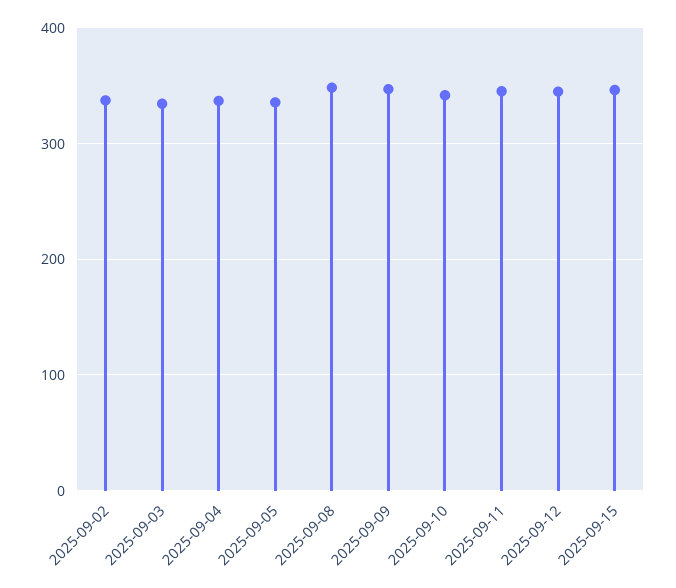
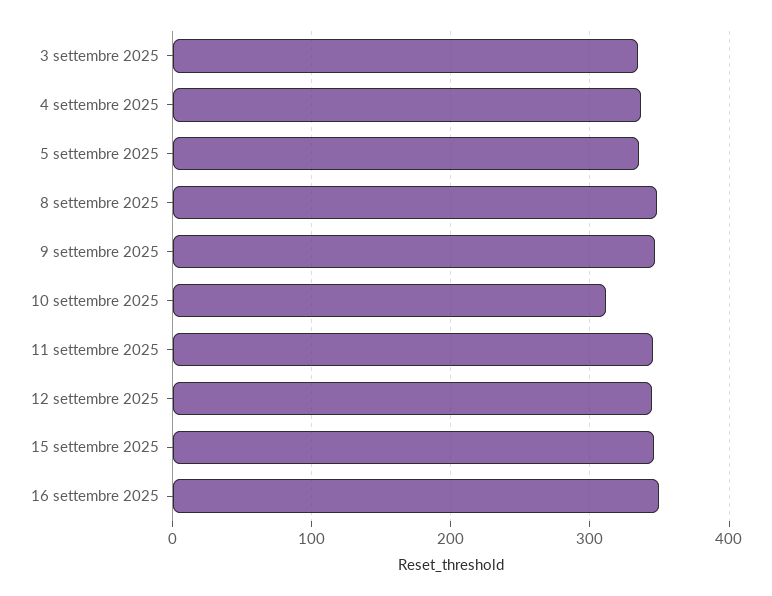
2025-09-02: 340 -> none
2025-09-10: 340 -> 310
16 settembre 2025: none -> 350

